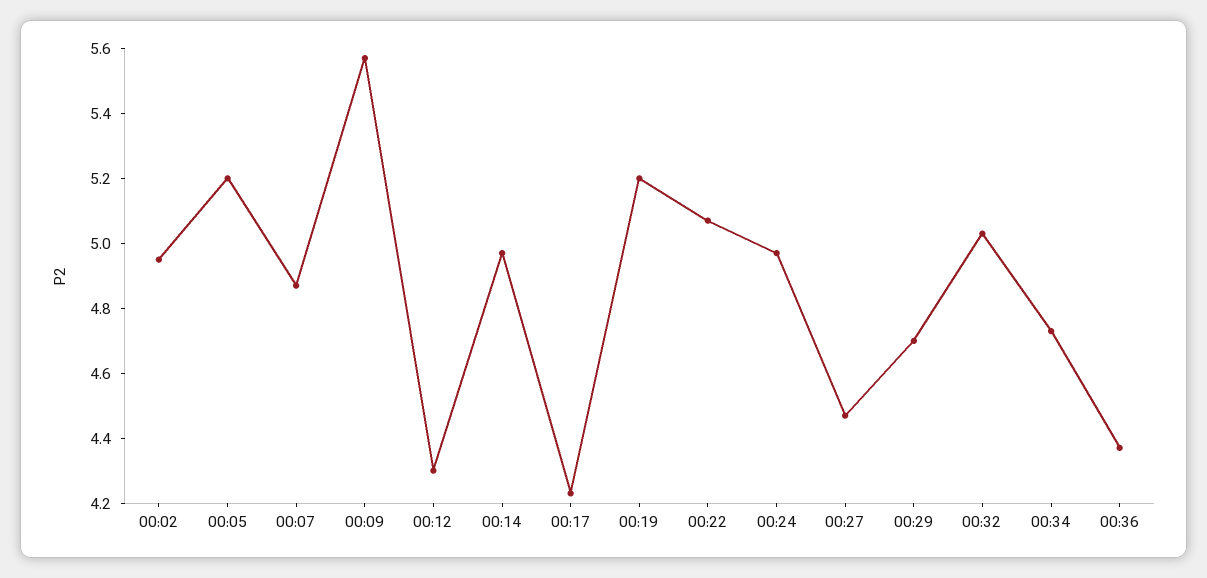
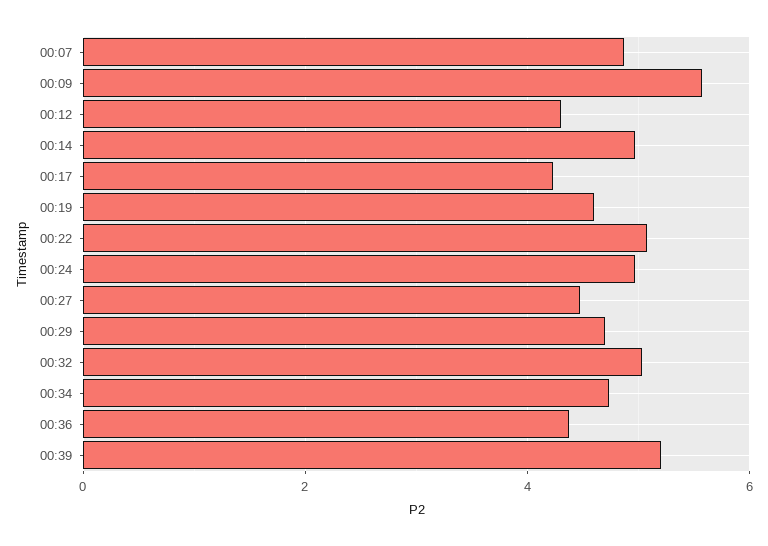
00:02: 4.95 -> none
00:05: 5.2 -> none
00:19: 5.2 -> 4.6
00:39: none -> 5.2

